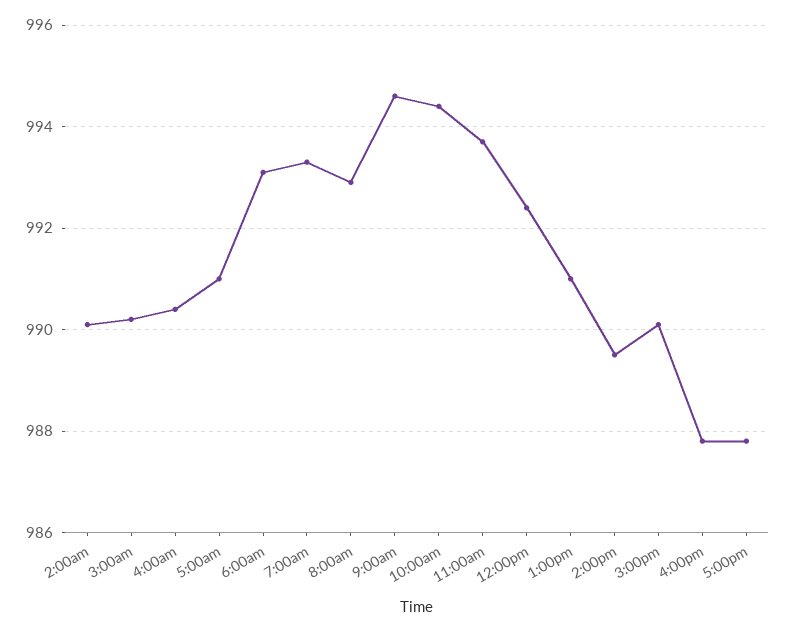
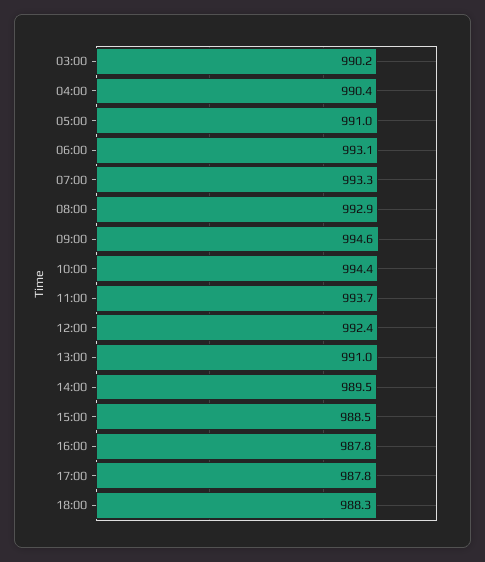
2:00am: 990 -> none
3:00pm: 990 -> 988.5
18:00: none -> 988.3

